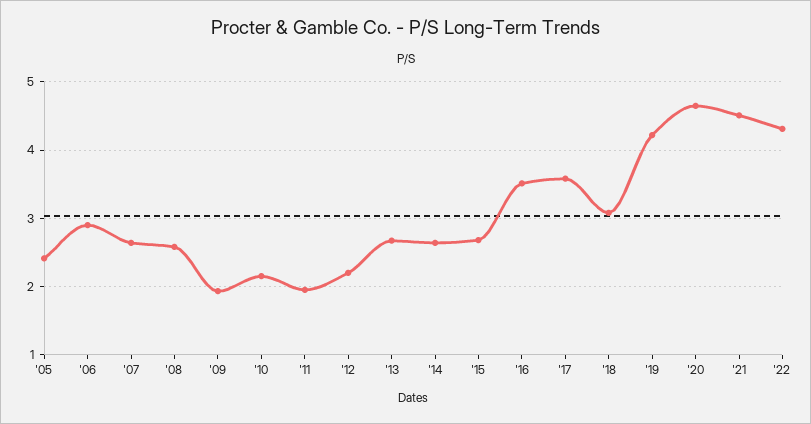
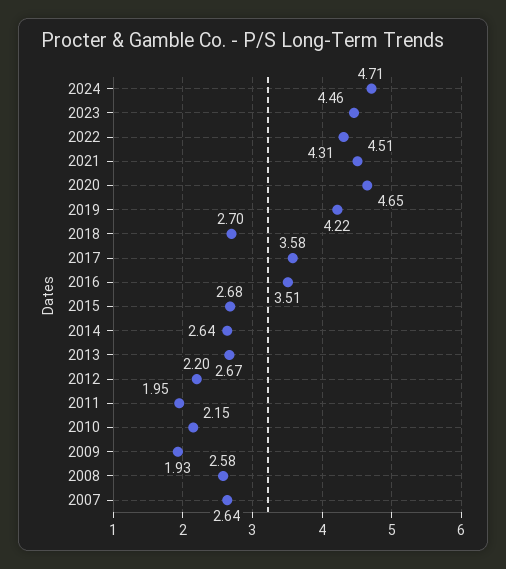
'05: 2.4 -> none
'06: 2.9 -> none
'18: 3.1 -> 2.7
2024: none -> 4.71
2023: none -> 4.46

